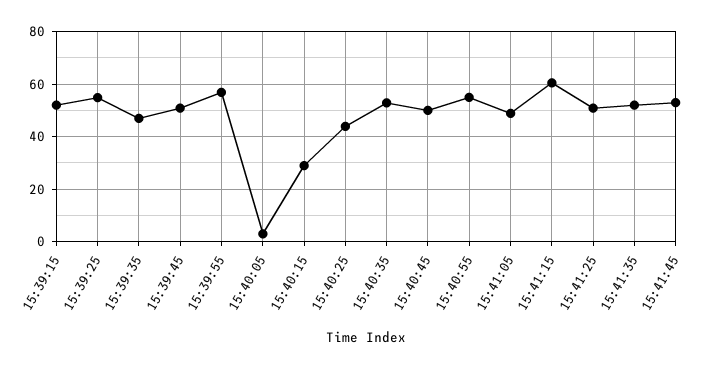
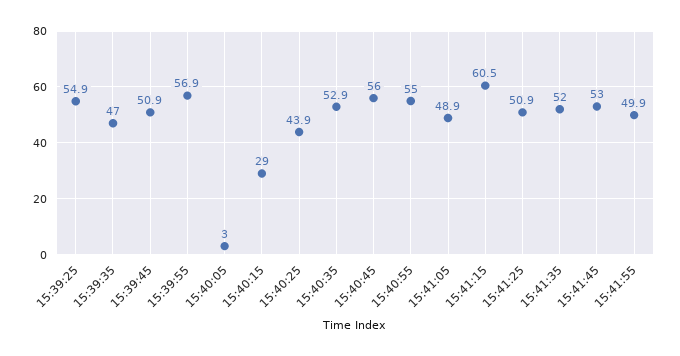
15:39:15: 52.5 -> none
15:40:45: 50 -> 56
15:41:55: none -> 49.9

